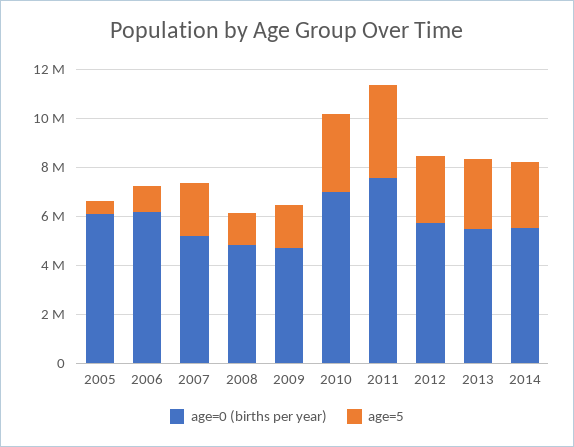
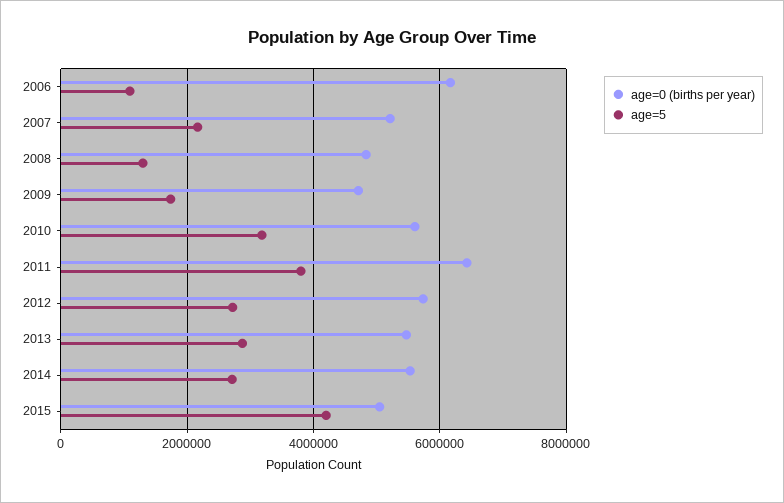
age=0 (births per year), 2005: 6000000 -> none
age=5, 2005: 500000 -> none
age=0 (births per year), 2010: 7000000 -> 5600000
age=0 (births per year), 2011: 7500000 -> 6400000
age=0 (births per year), 2015: none -> 5000000
age=5, 2015: none -> 4200000

